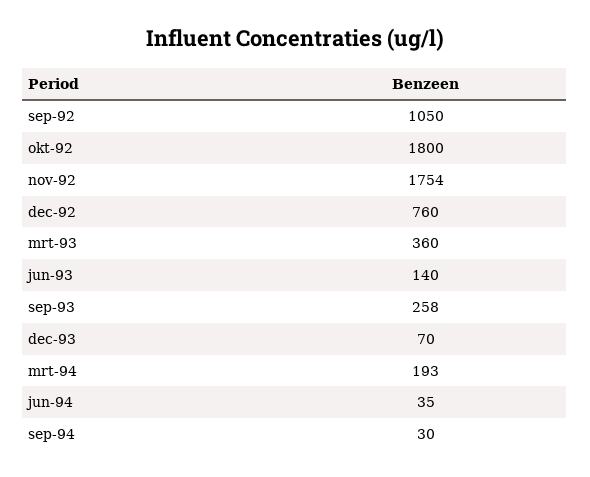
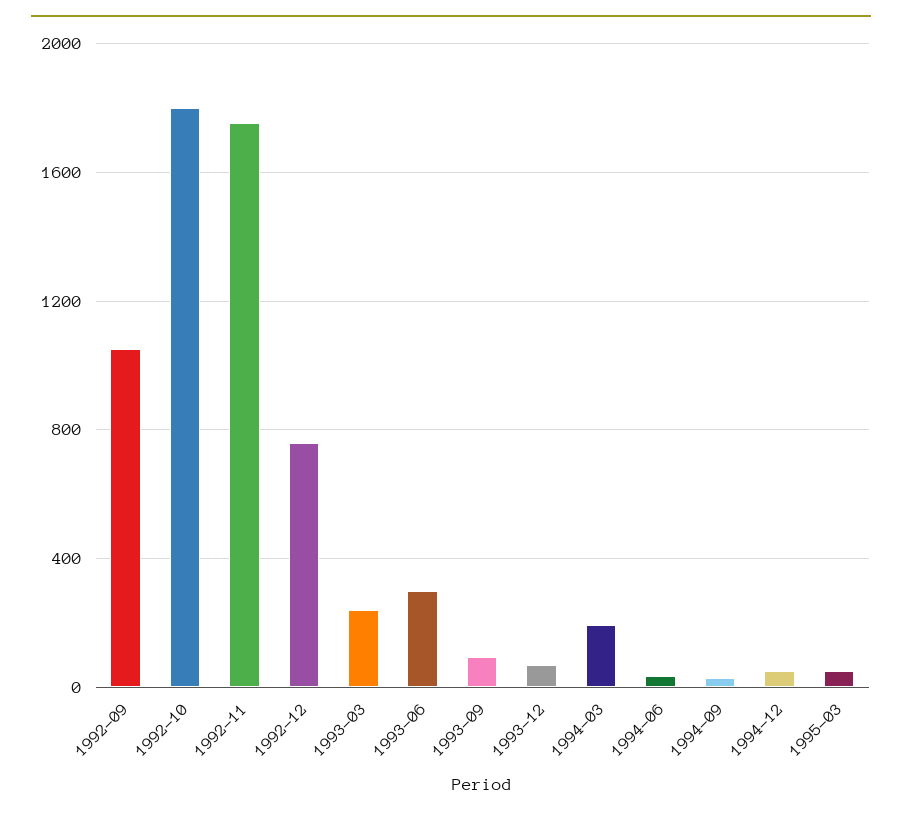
mrt-93: 360 -> 250
jun-93: 140 -> 300
sep-93: 258 -> 100
1994-12: none -> 50
1995-03: none -> 50

